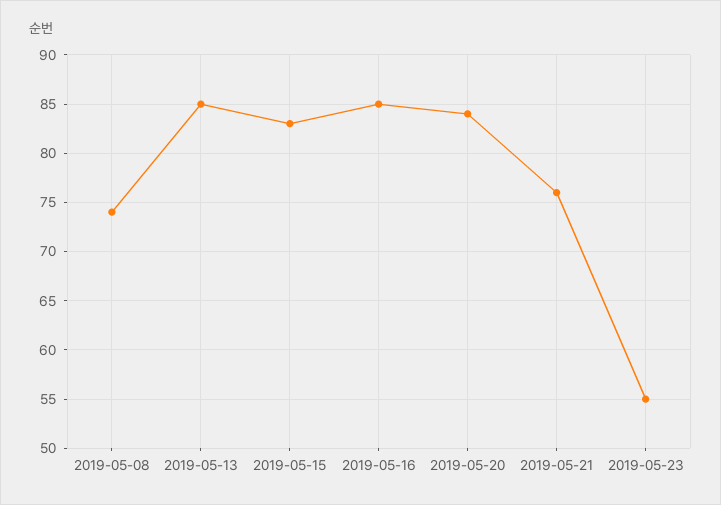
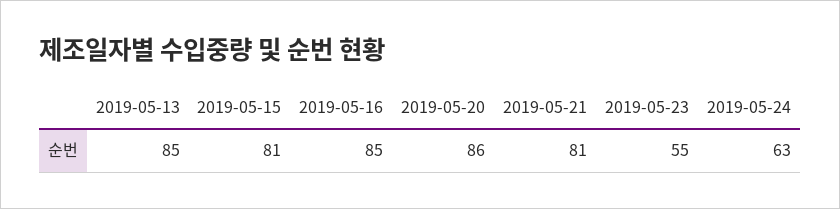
2019-05-08: 74 -> none
2019-05-15: 83 -> 81
2019-05-20: 84 -> 86
2019-05-21: 76 -> 81
2019-05-24: none -> 63

